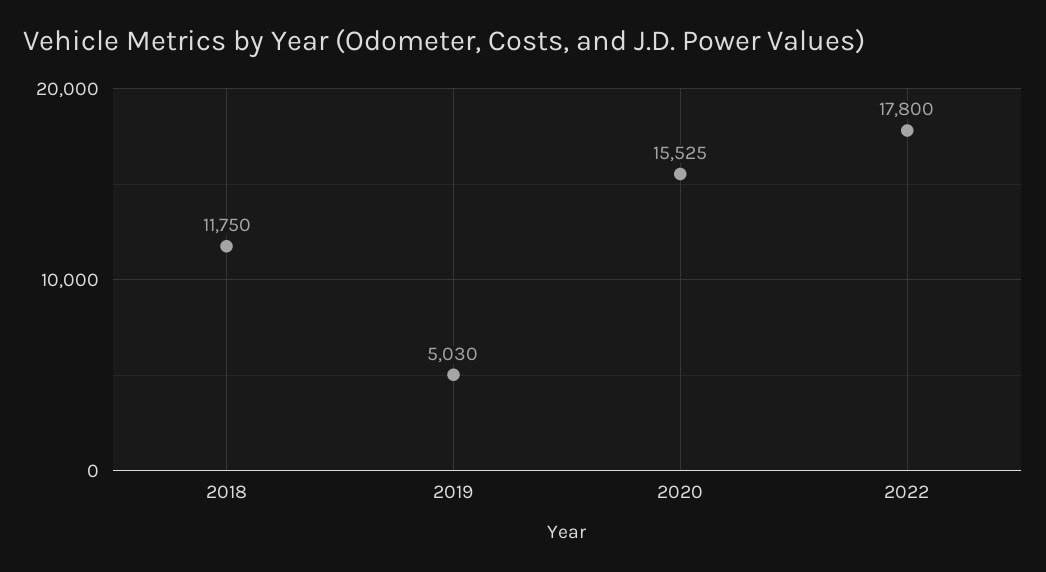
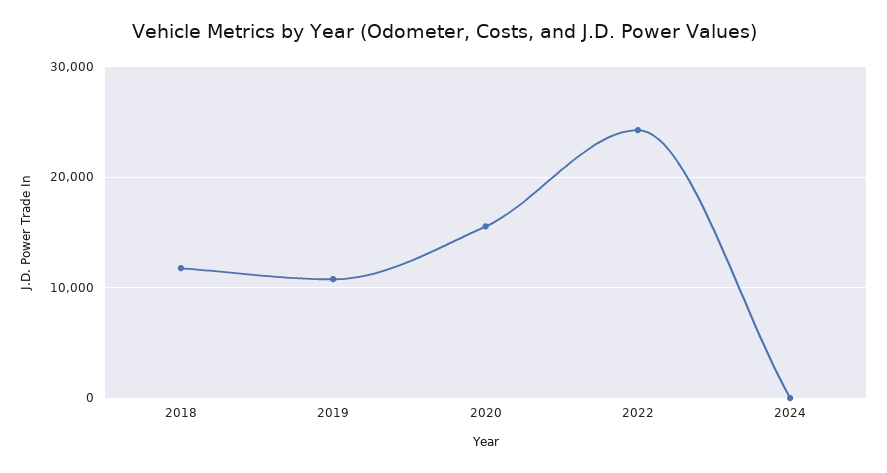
2019: 5030 -> 11000
2022: 17800 -> 24000
2024: none -> 0

